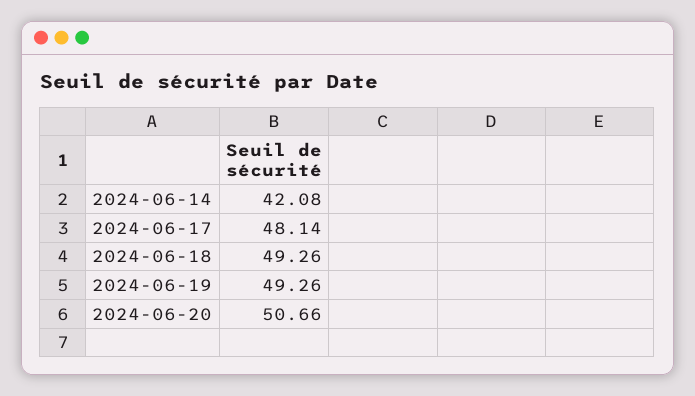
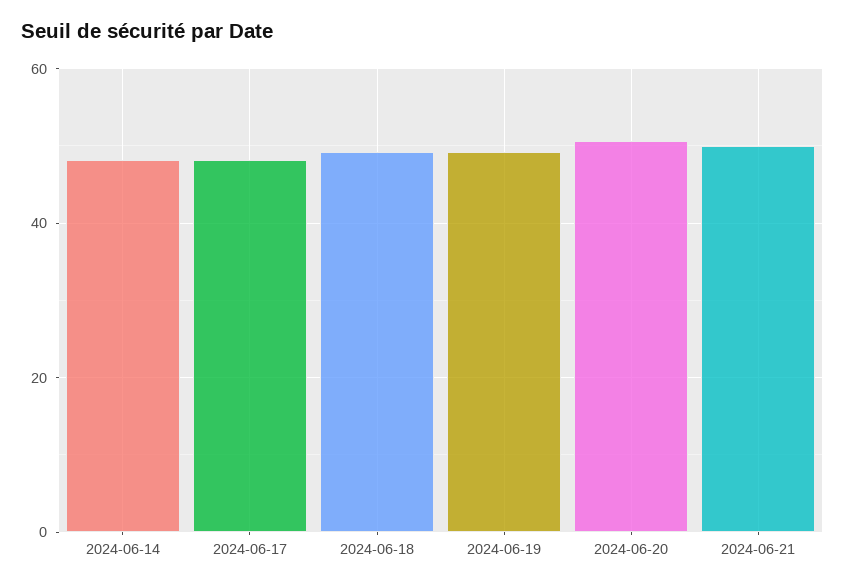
2024-06-14: 42.08 -> 48
2024-06-21: none -> 50

